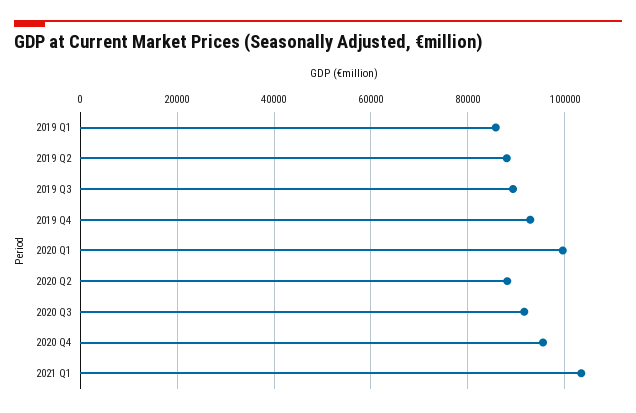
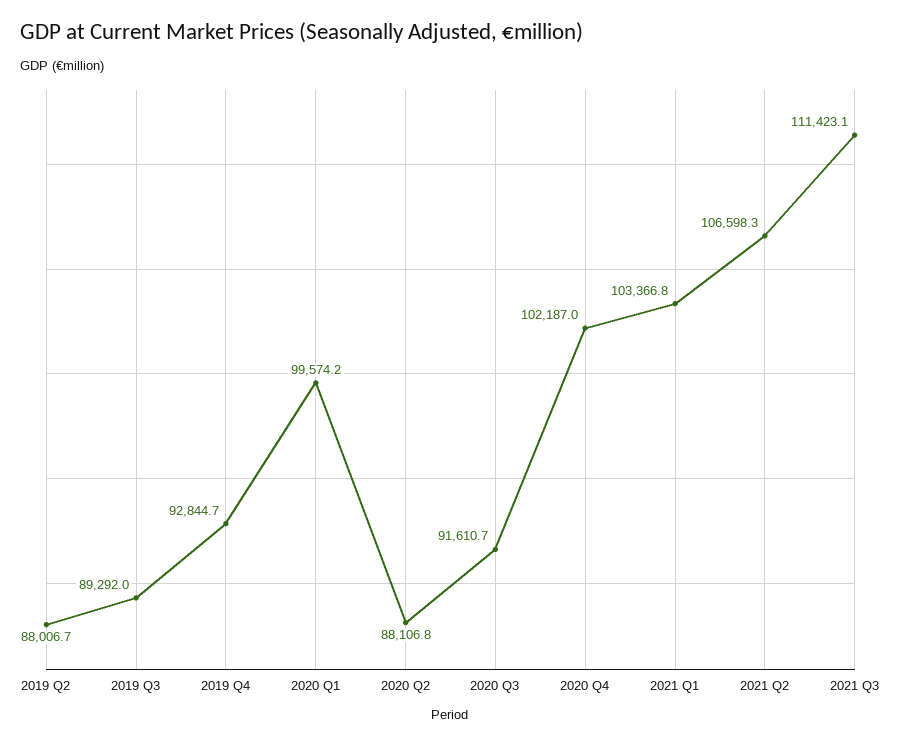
2019 Q1: 86000 -> none
2020 Q4: 96000 -> 102187
2021 Q2: none -> 106598.3
2021 Q3: none -> 111423.1

